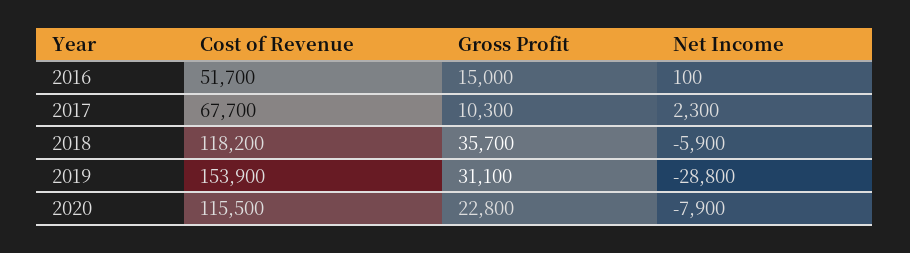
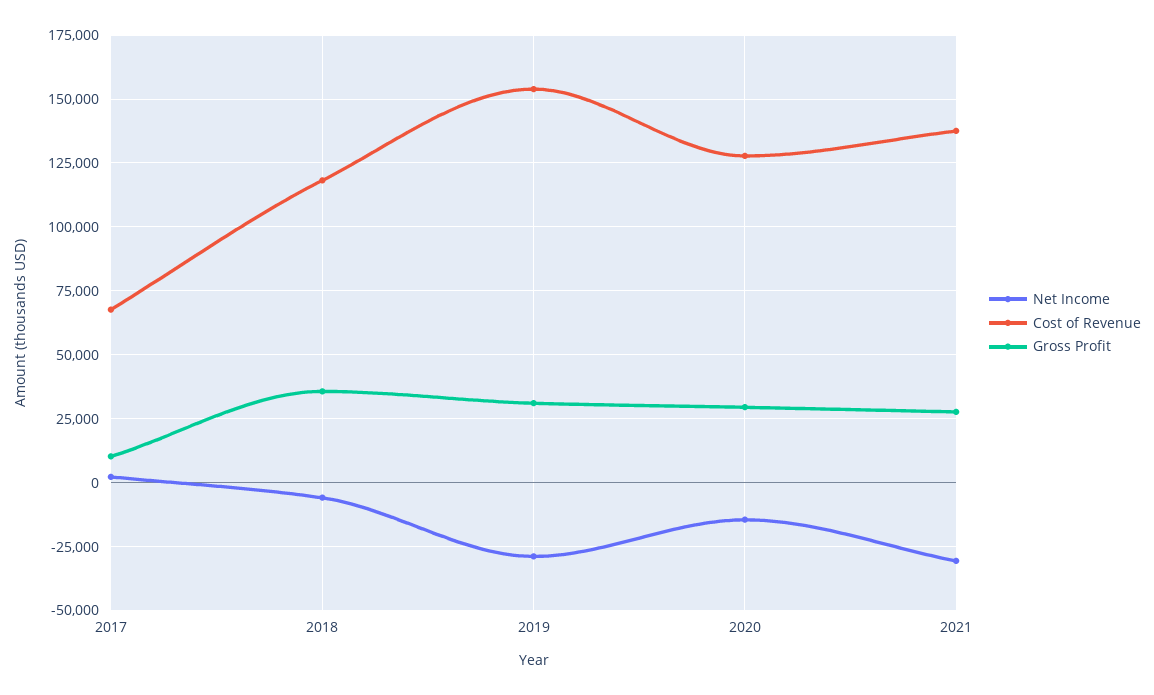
Cost of Revenue, 2016: 51700 -> none
Gross Profit, 2016: 15000 -> none
Net Income, 2016: 100 -> none
Cost of Revenue, 2020: 115500 -> 127500
Gross Profit, 2020: 22800 -> 30000
Net Income, 2020: -7900 -> -15000
Net Income, 2021: none -> -30000
Cost of Revenue, 2021: none -> 137500
Gross Profit, 2021: none -> 27500

